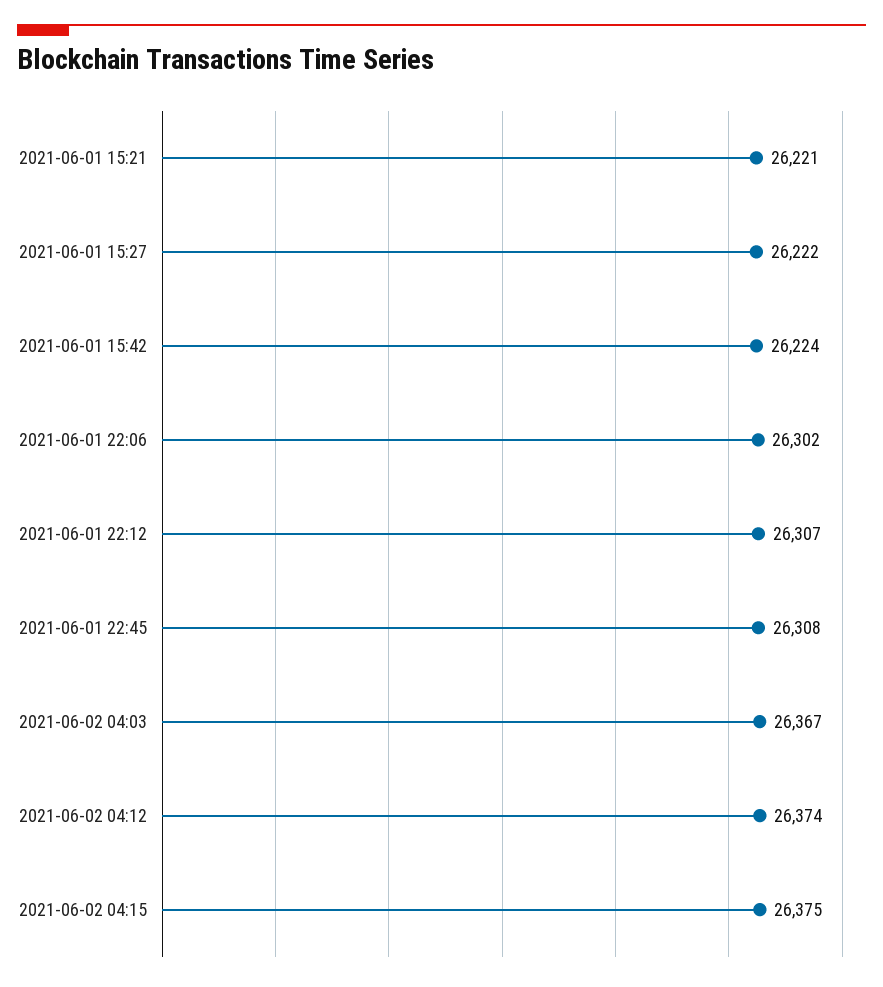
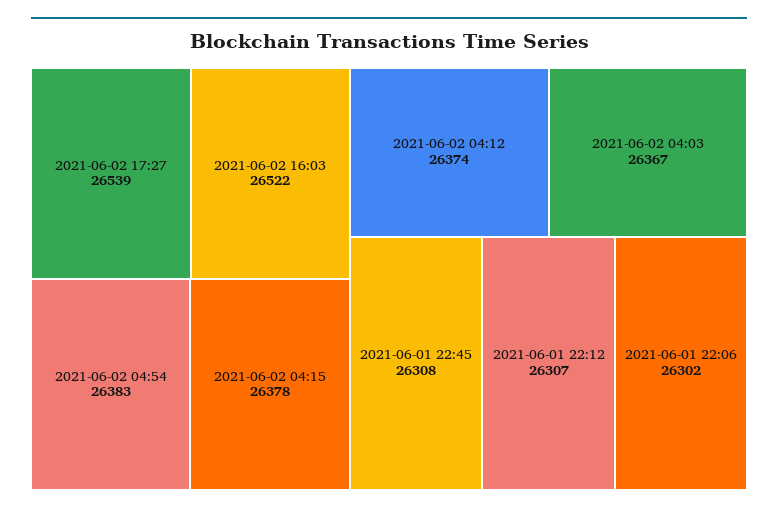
2021-06-01 15:21: 26221 -> none
2021-06-01 15:27: 26222 -> none
2021-06-01 15:42: 26224 -> none
2021-06-02 04:15: 26375 -> 26378
2021-06-02 17:27: none -> 26539
2021-06-02 16:03: none -> 26522
2021-06-02 04:54: none -> 26383

